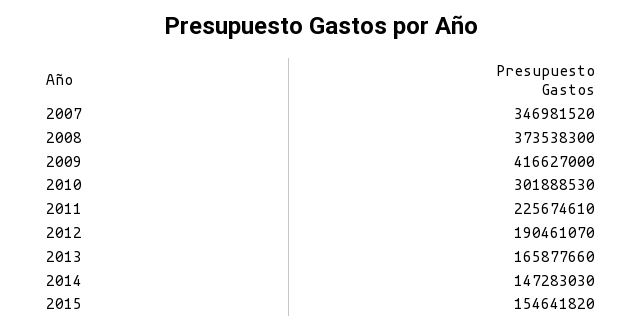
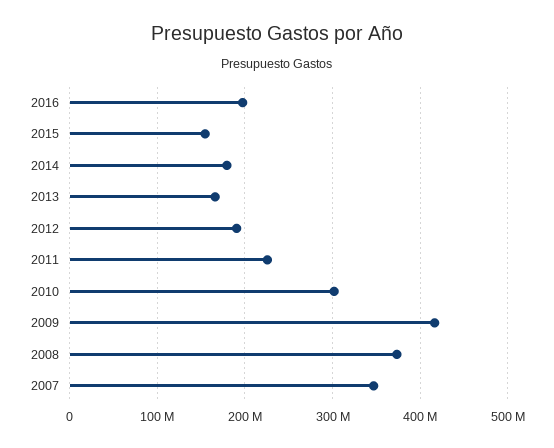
2014: 147283030 -> 180000000
2016: none -> 200000000

